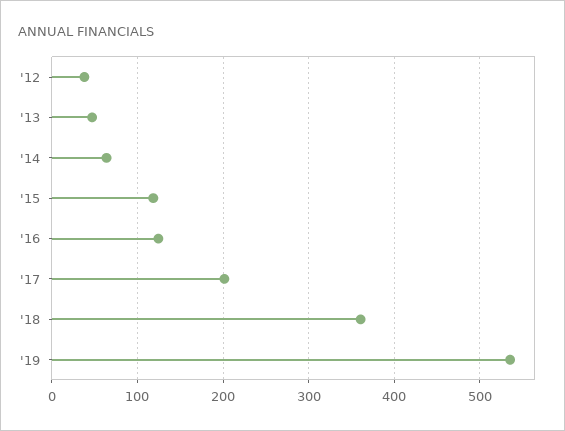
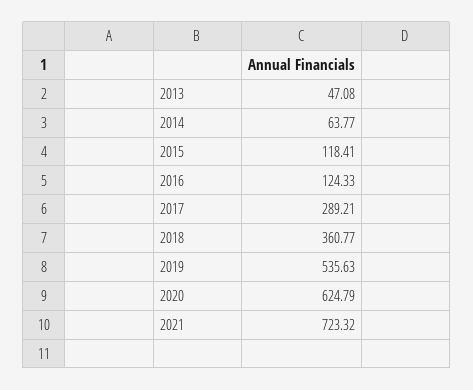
'12: 40 -> none
'17: 200 -> 289.21
2020: none -> 624.79
2021: none -> 723.32

